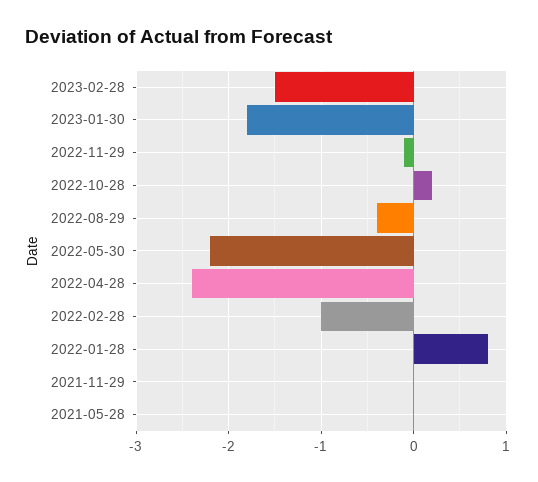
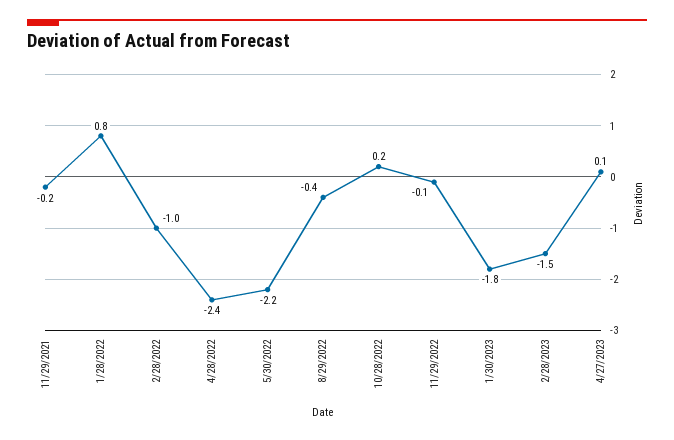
2021-11-29: 0 -> -0.2
2021-05-28: 0 -> none
4/27/2023: none -> 0.1

